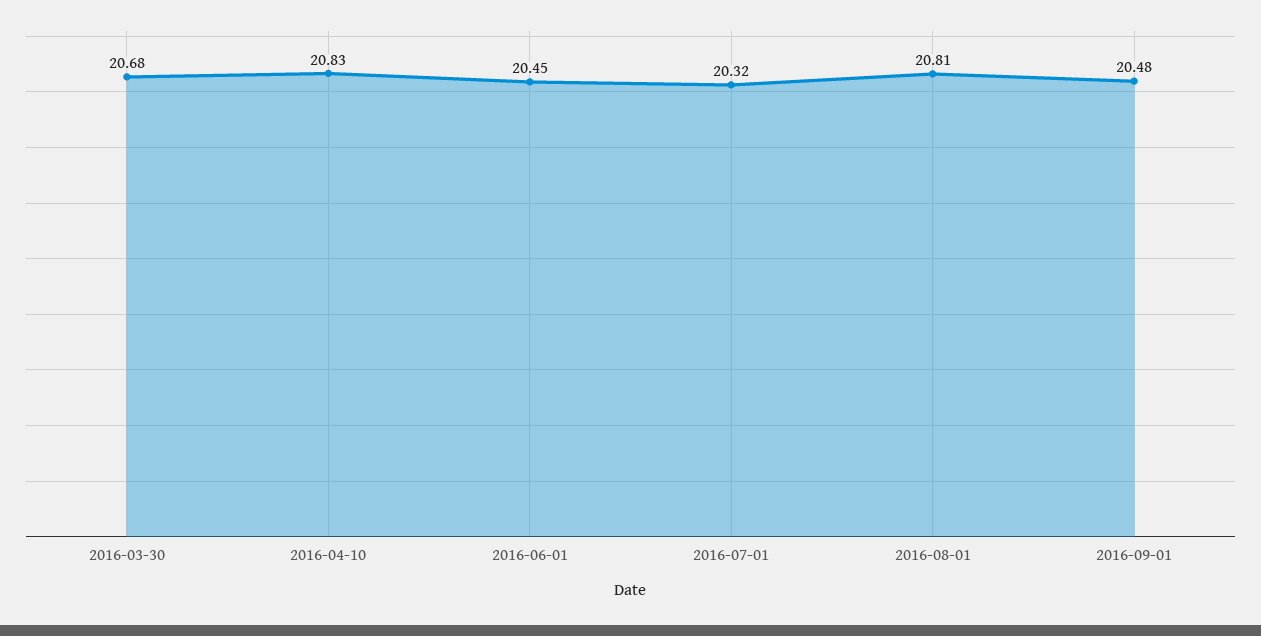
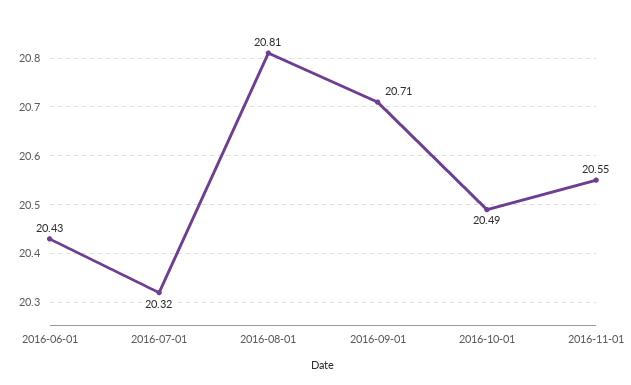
2016-03-30: 20.68 -> none
2016-04-10: 20.83 -> none
2016-06-01: 20.45 -> 20.43
2016-09-01: 20.48 -> 20.71
2016-10-01: none -> 20.49
2016-11-01: none -> 20.55

